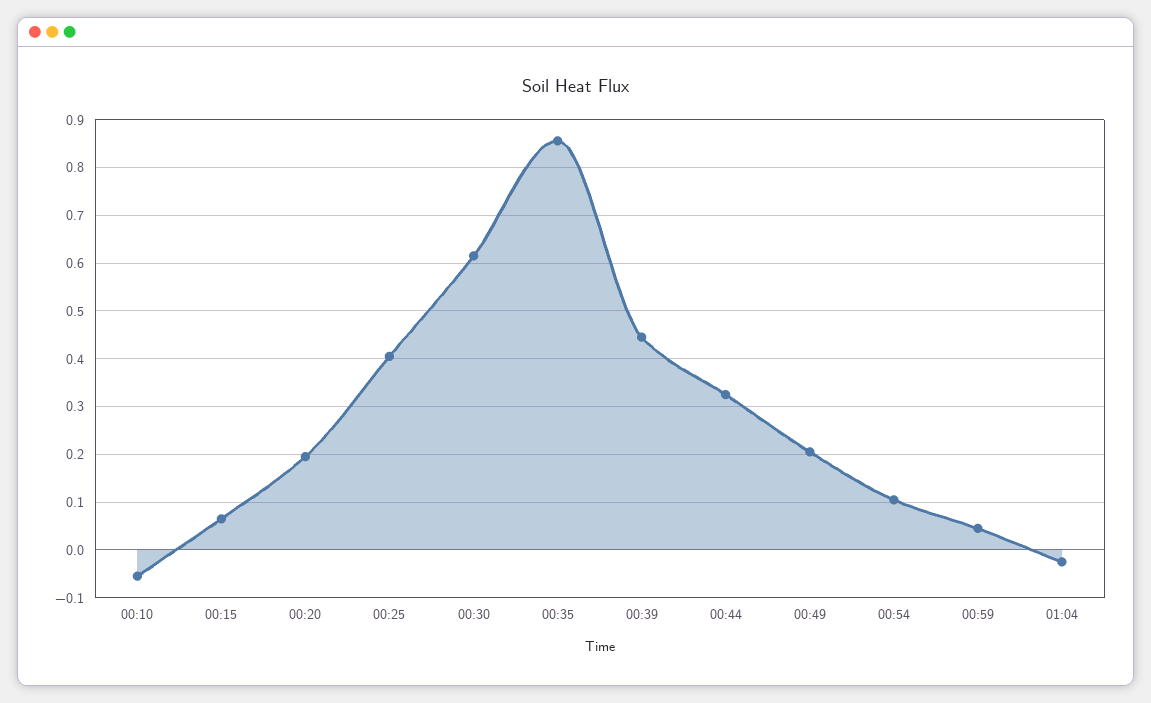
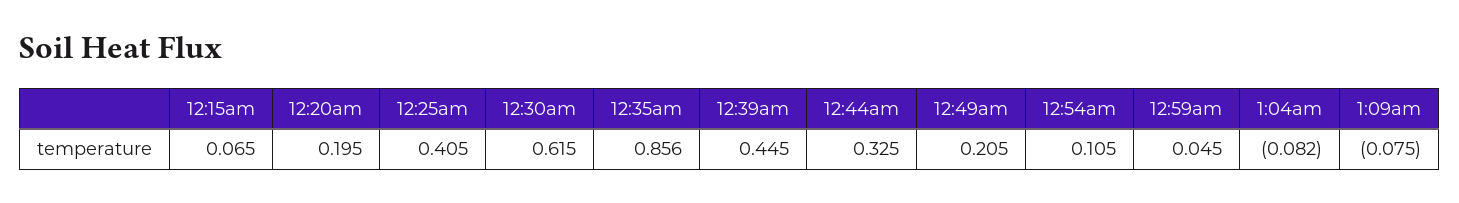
00:10: -0.06 -> none
01:04: -0.02 -> -0.082
1:09am: none -> -0.075

